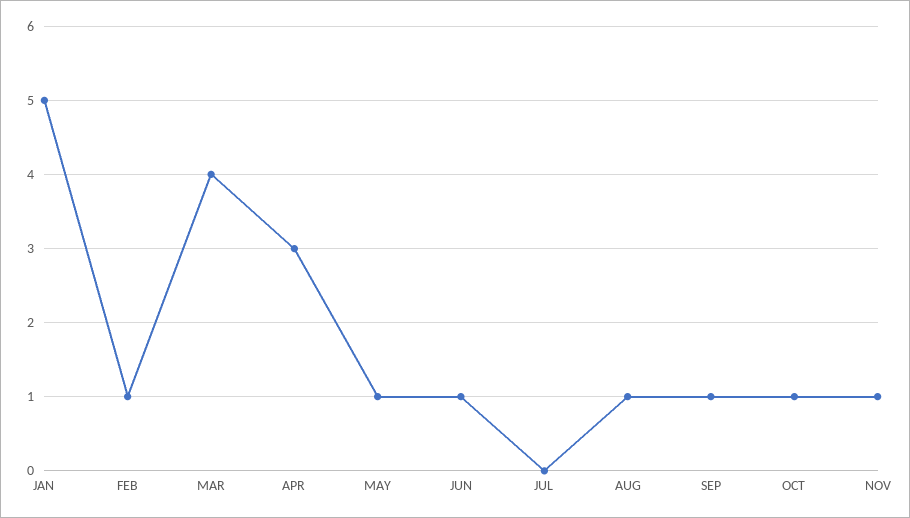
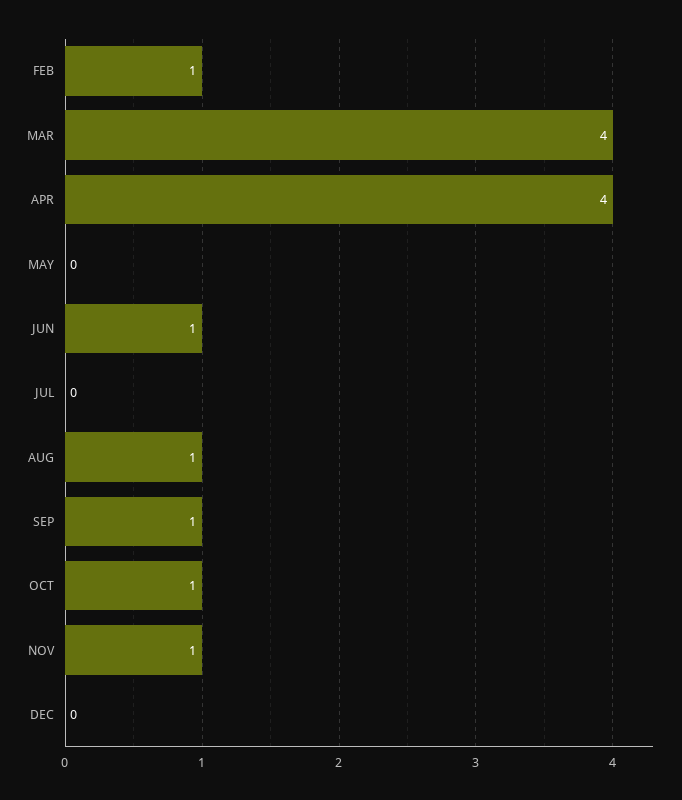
JAN: 5 -> none
APR: 3 -> 4
MAY: 1 -> 0
DEC: none -> 0

